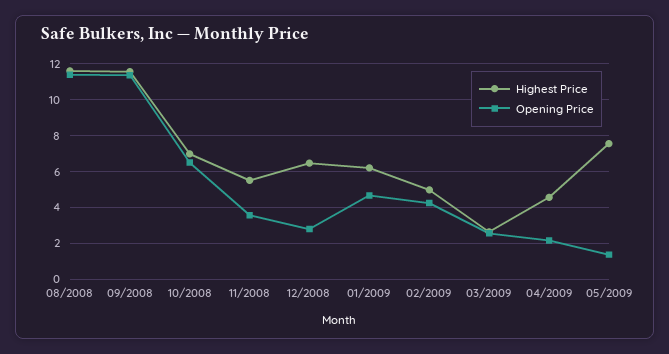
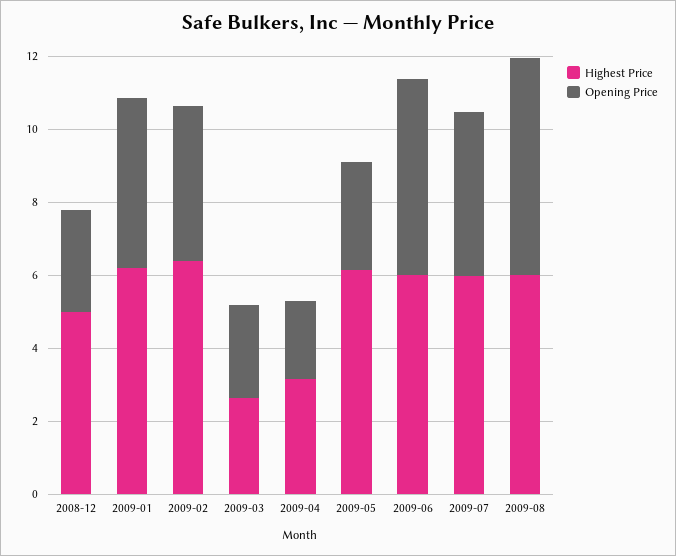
Highest Price, 08/2008: 11.5 -> none
Opening Price, 08/2008: 11.5 -> none
Highest Price, 09/2008: 11.5 -> none
Opening Price, 09/2008: 11.5 -> none
Highest Price, 10/2008: 7 -> none
Opening Price, 10/2008: 6.5 -> none
Highest Price, 11/2008: 5.5 -> none
Opening Price, 11/2008: 3.5 -> none
Highest Price, 12/2008: 6.5 -> 5
Highest Price, 02/2009: 5 -> 6.5
Highest Price, 04/2009: 4.5 -> 3
Highest Price, 05/2009: 7.5 -> 6
Opening Price, 05/2009: 1.5 -> 3
Highest Price, 2009-06: none -> 6
Opening Price, 2009-06: none -> 5.5
Highest Price, 2009-07: none -> 6
Opening Price, 2009-07: none -> 4.5
Highest Price, 2009-08: none -> 6
Opening Price, 2009-08: none -> 6

